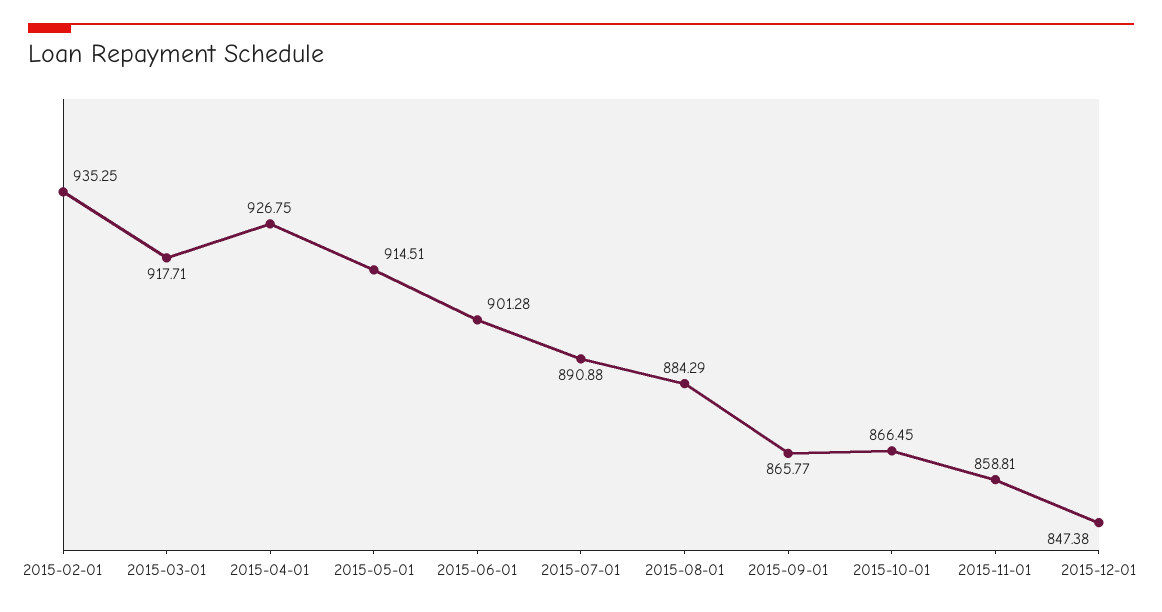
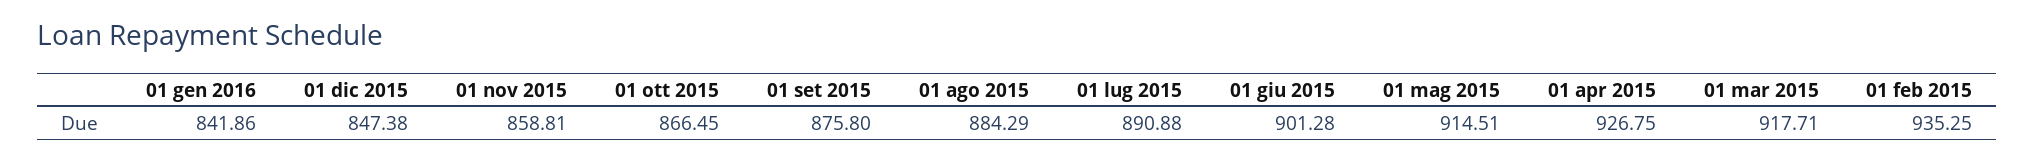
2015-09-01: 865.77 -> 875.8
01 gen 2016: none -> 841.86

